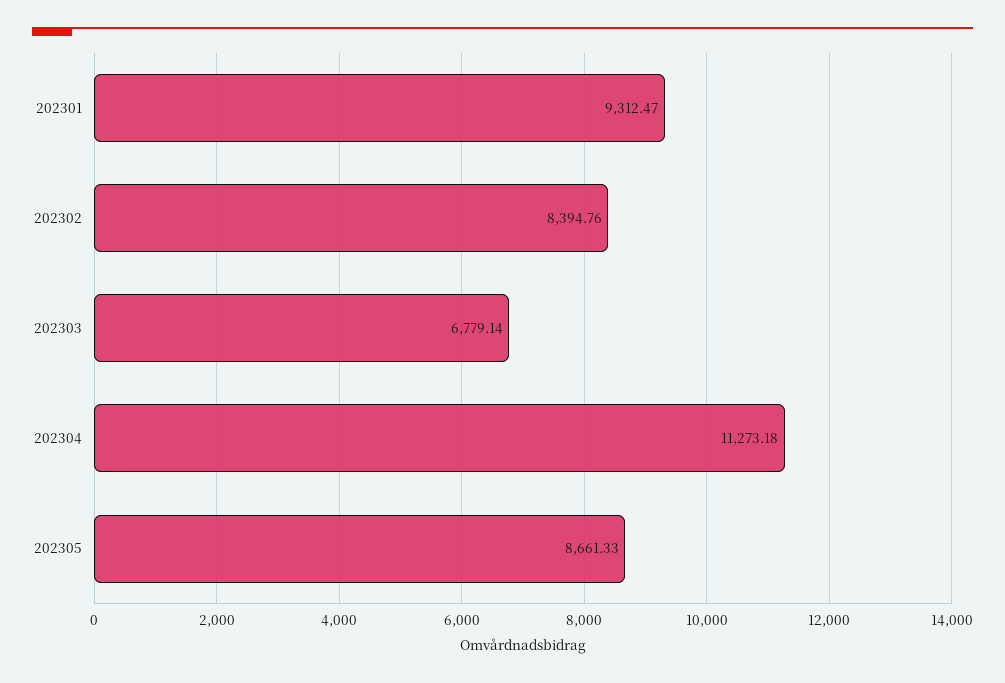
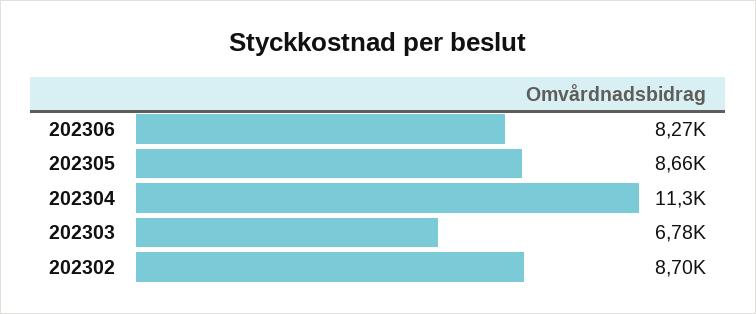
202301: 9312.47 -> none
202302: 8394.76 -> 8700
202306: none -> 8270

